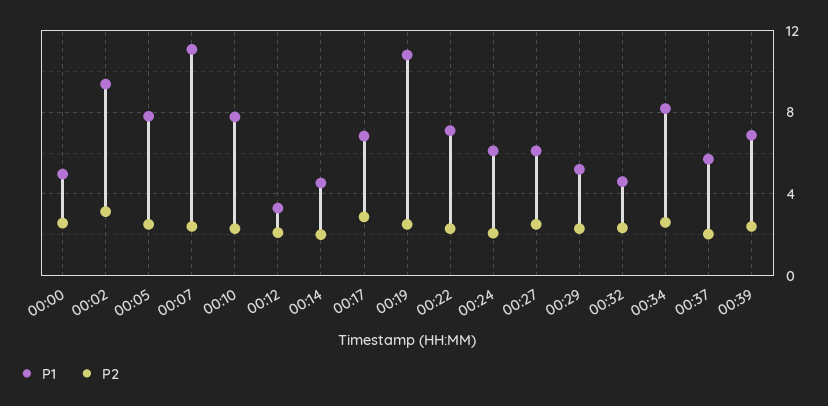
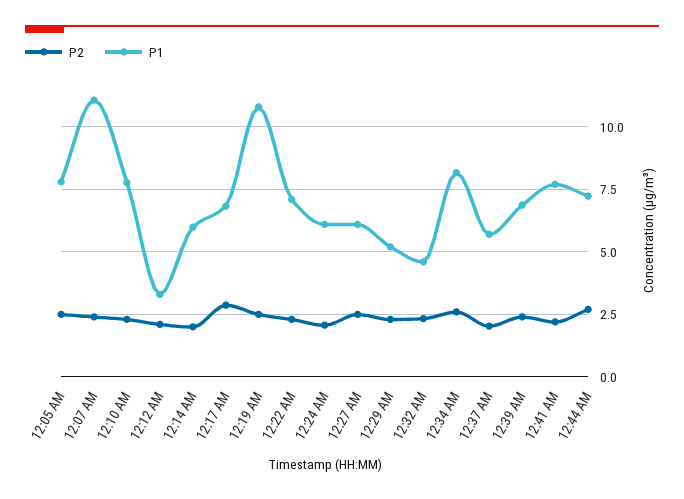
P1, 00:00: 5 -> none
P2, 00:00: 2.5 -> none
P1, 00:02: 9.5 -> none
P2, 00:02: 3 -> none
P1, 00:14: 4.5 -> 6
P2, 12:41 AM: none -> 2.25
P1, 12:41 AM: none -> 7.75
P2, 12:44 AM: none -> 2.75
P1, 12:44 AM: none -> 7.25

